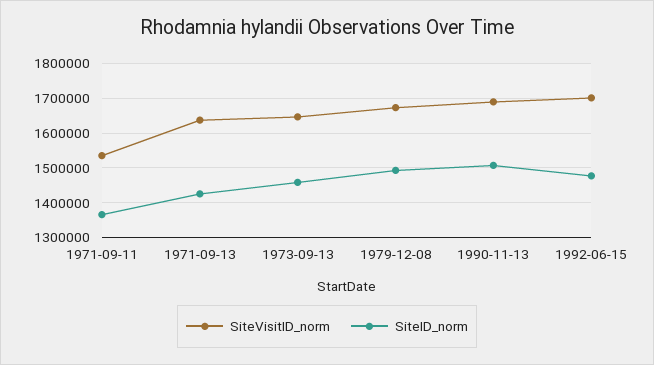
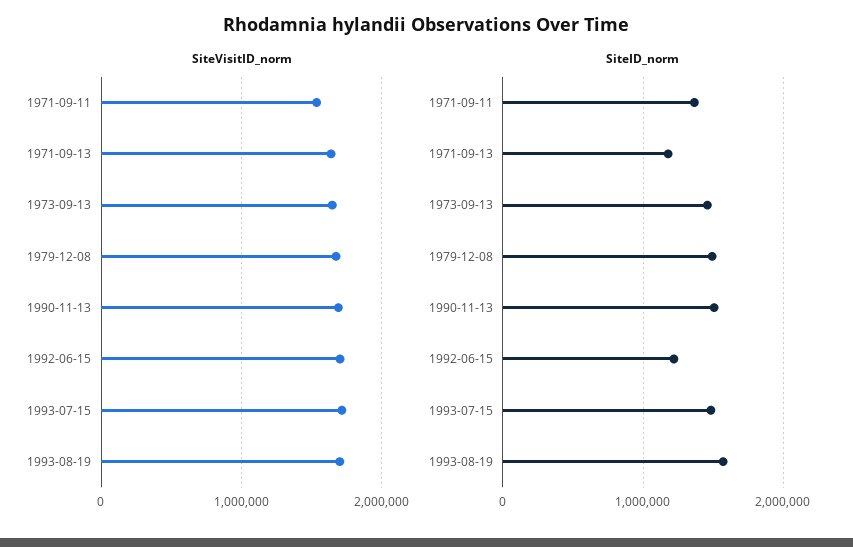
SiteID_norm, 1971-09-13: 1420000 -> 1200000
SiteID_norm, 1992-06-15: 1480000 -> 1200000
SiteVisitID_norm, 1993-07-15: none -> 1700000
SiteVisitID_norm, 1993-08-19: none -> 1700000
SiteID_norm, 1993-07-15: none -> 1500000
SiteID_norm, 1993-08-19: none -> 1600000

